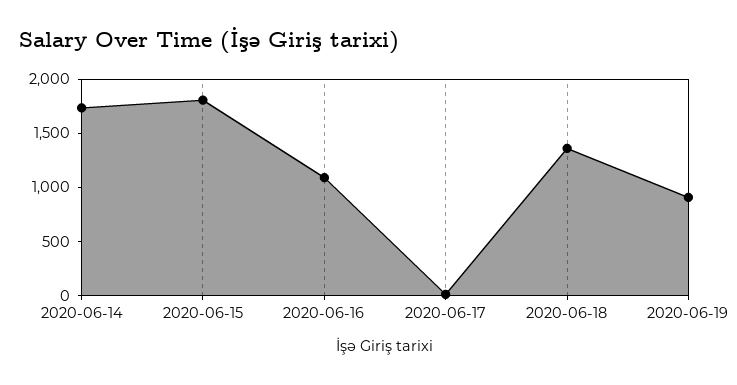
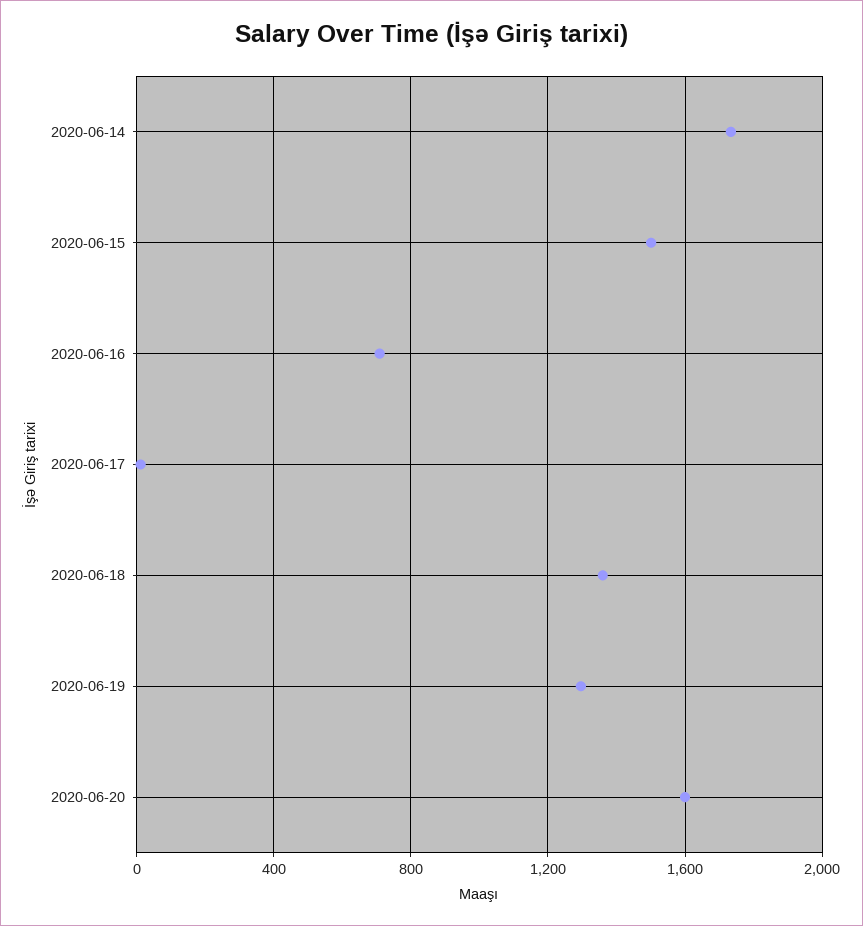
2020-06-15: 1800 -> 1500
2020-06-16: 1100 -> 700
2020-06-19: 900 -> 1300
2020-06-20: none -> 1600

